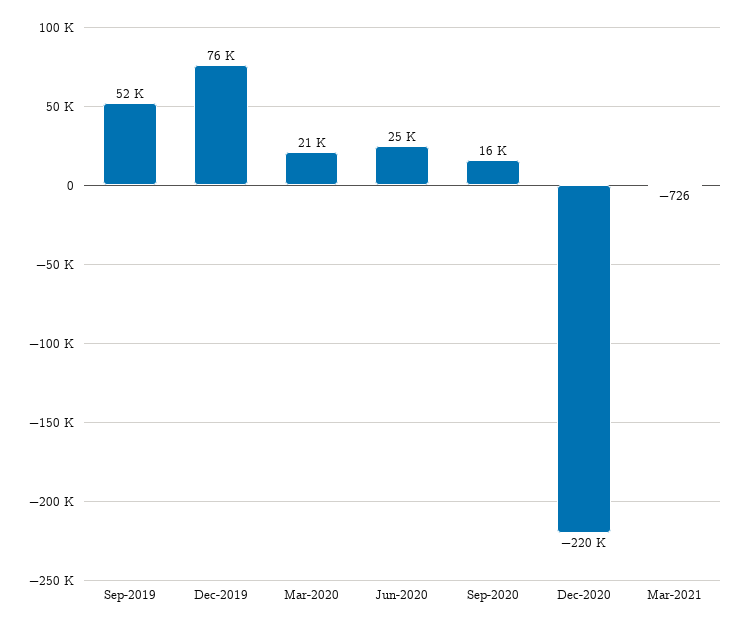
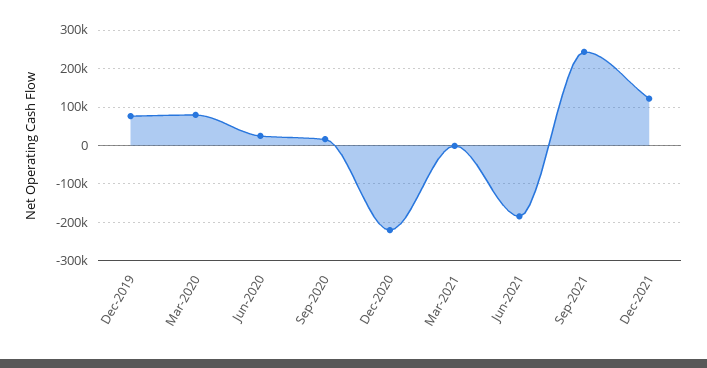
Sep-2019: 52000 -> none
Mar-2020: 21000 -> 80000
Jun-2021: none -> -180000
Sep-2021: none -> 240000
Dec-2021: none -> 120000

